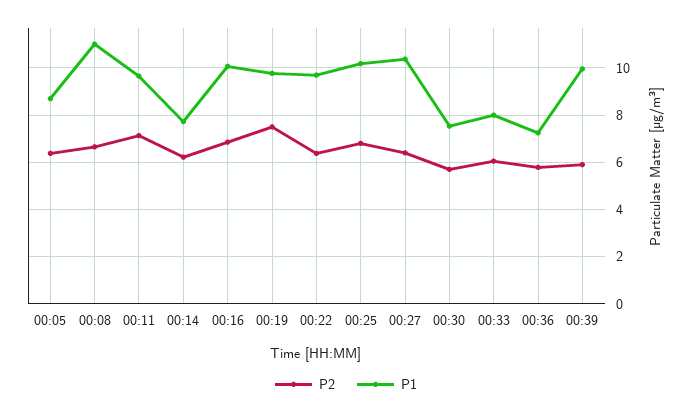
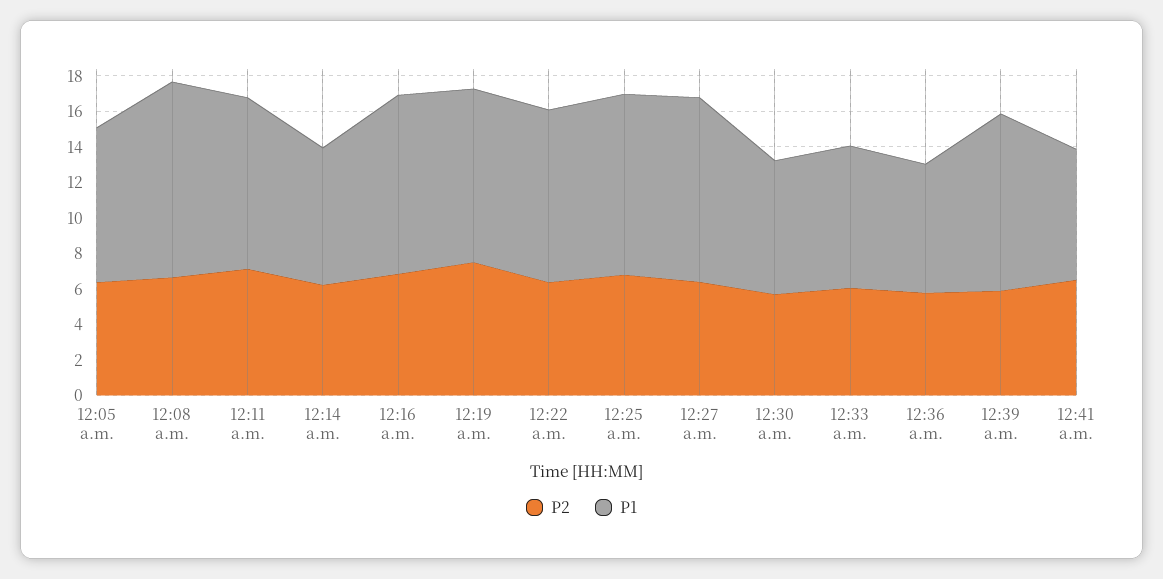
P2, 12:41 a.m.: none -> 6.5
P1, 12:41 a.m.: none -> 7.5

